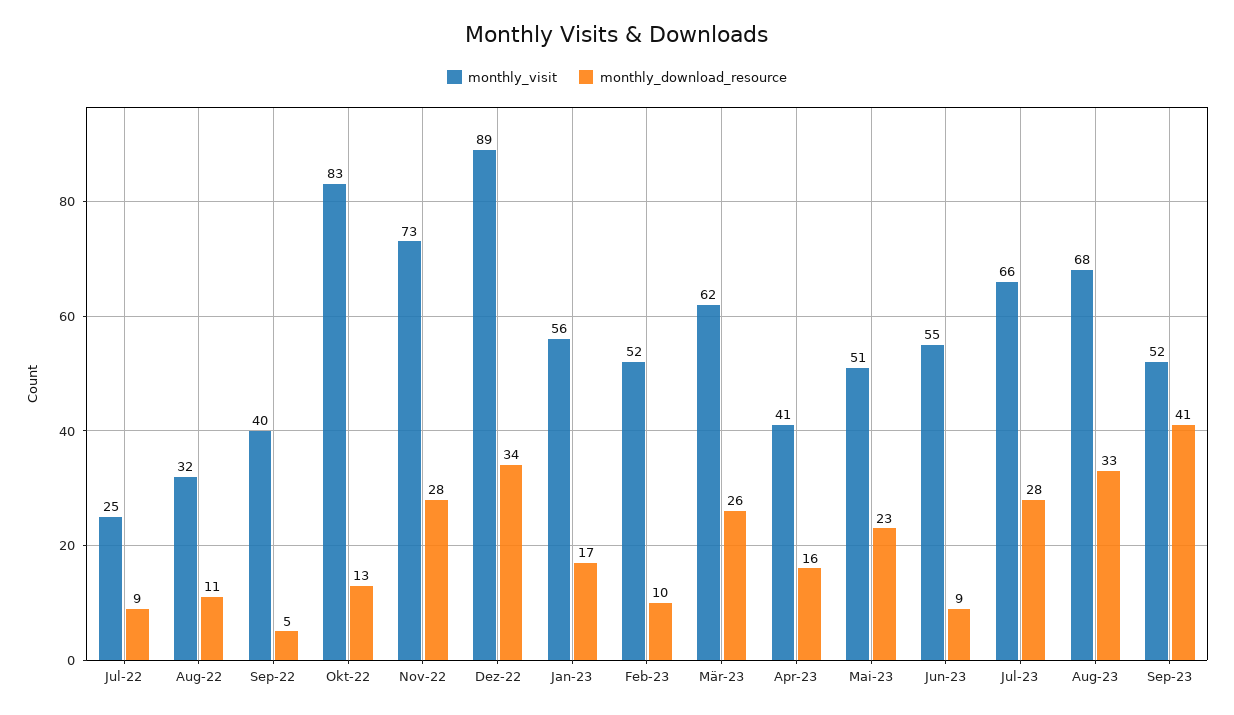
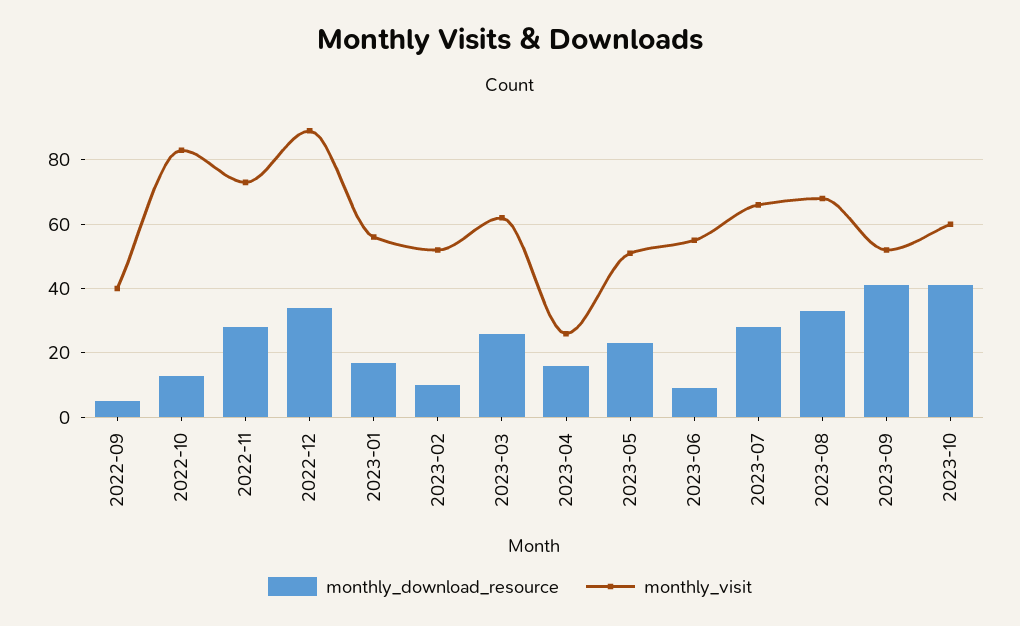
monthly_visit, Jul-22: 25 -> none
monthly_download_resource, Jul-22: 9 -> none
monthly_visit, Aug-22: 32 -> none
monthly_download_resource, Aug-22: 11 -> none
monthly_visit, Apr-23: 41 -> 25
monthly_download_resource, 2023-10: none -> 40
monthly_visit, 2023-10: none -> 60

